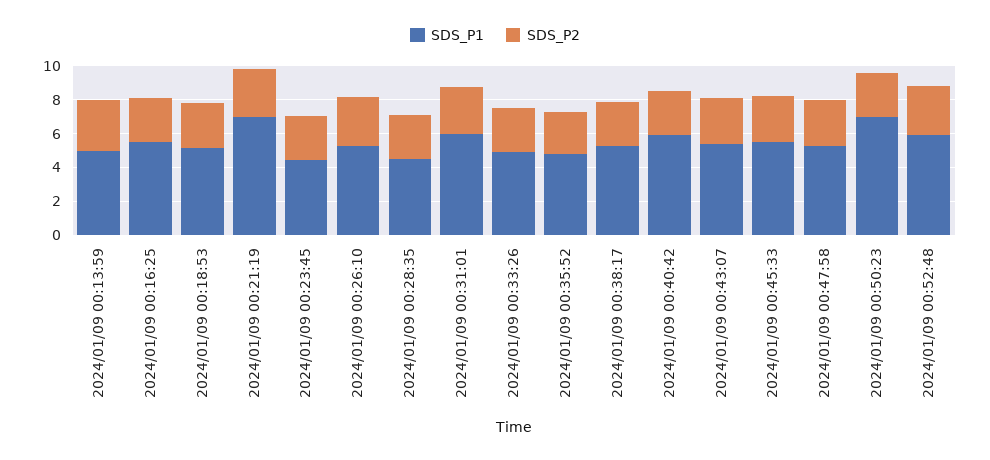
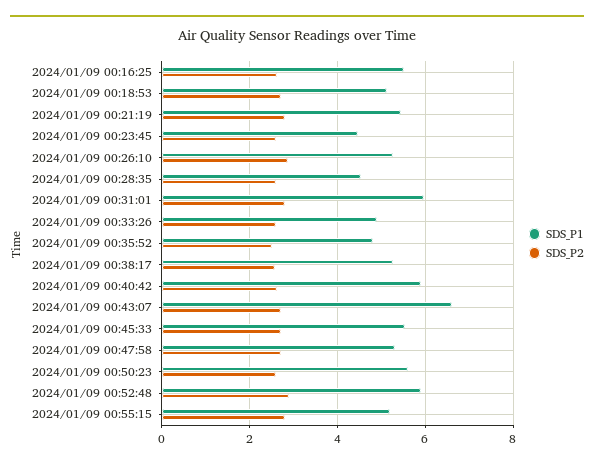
SDS_P1, 2024/01/09 00:13:59: 5 -> none
SDS_P2, 2024/01/09 00:13:59: 3 -> none
SDS_P1, 2024/01/09 00:21:19: 7 -> 5.4
SDS_P1, 2024/01/09 00:43:07: 5.5 -> 6.6
SDS_P1, 2024/01/09 00:50:23: 7 -> 5.6
SDS_P1, 2024/01/09 00:55:15: none -> 5.2
SDS_P2, 2024/01/09 00:55:15: none -> 2.8

